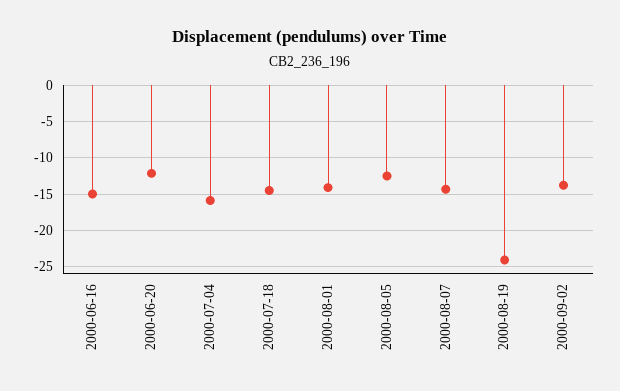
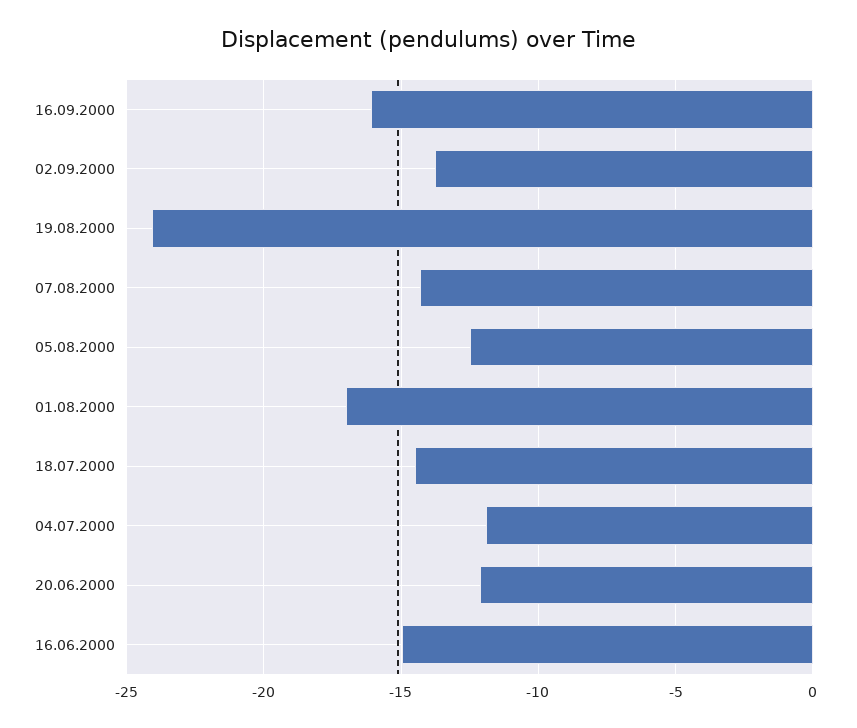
2000-07-04: -16 -> -12
2000-08-01: -14 -> -17
16.09.2000: none -> -16

